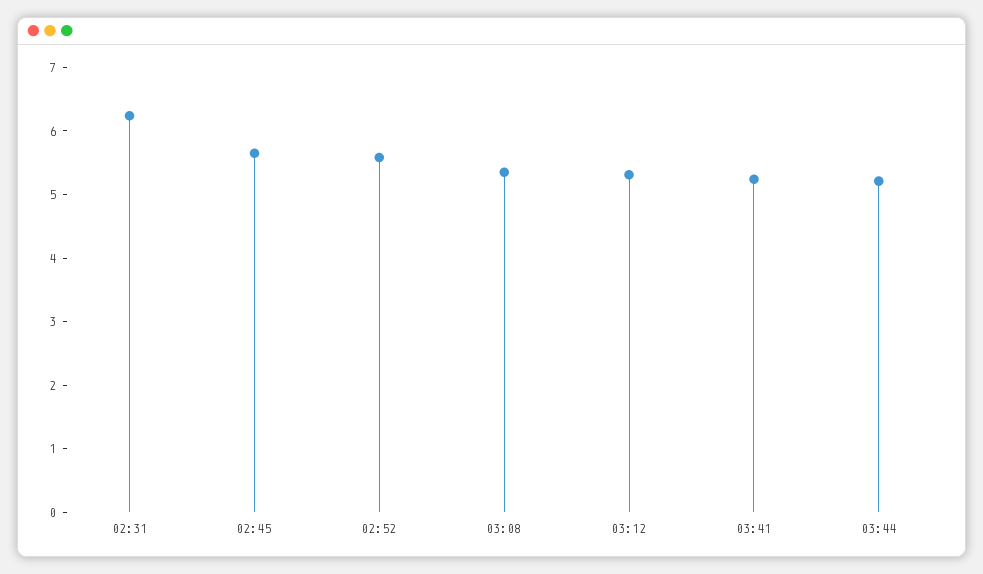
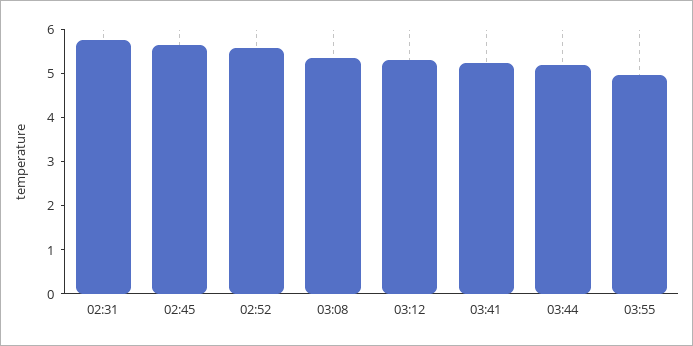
02:31: 6.2 -> 5.8
03:55: none -> 5

